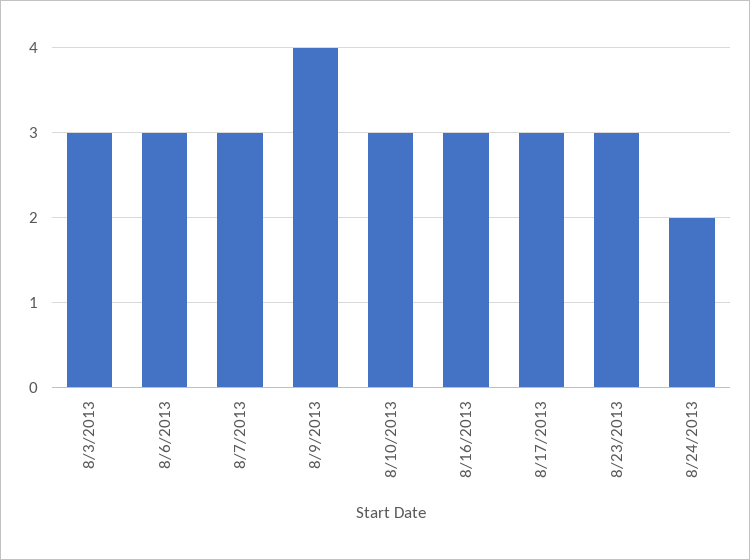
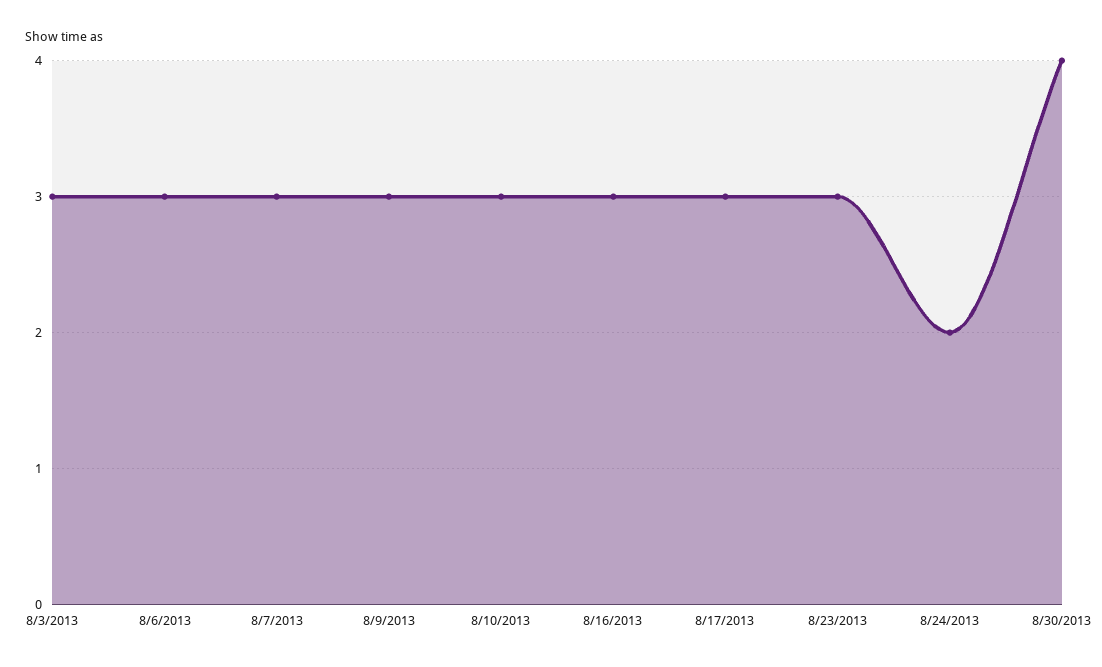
8/9/2013: 4 -> 3
8/30/2013: none -> 4

